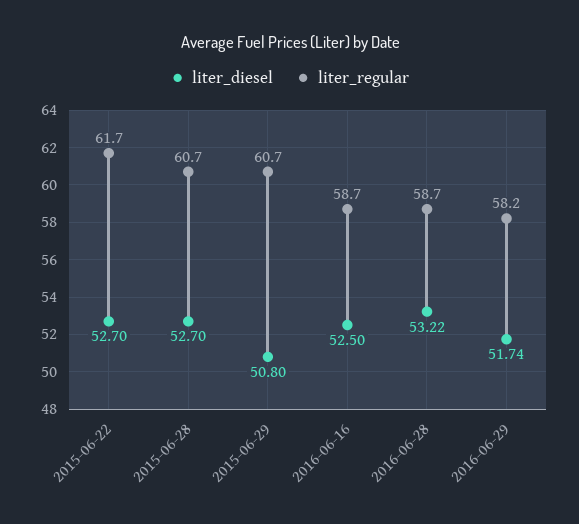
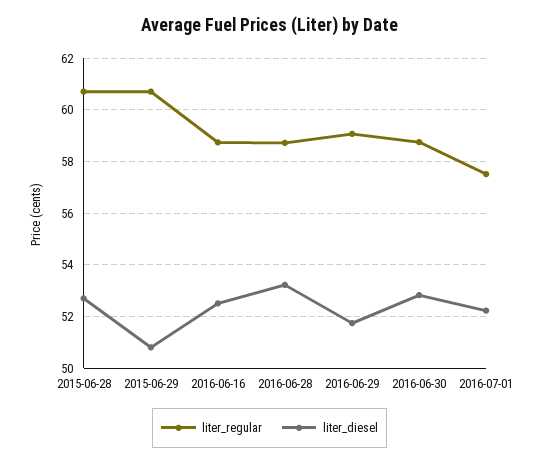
liter_diesel, 2015-06-22: 52.7 -> none
liter_regular, 2015-06-22: 61.7 -> none
liter_regular, 2016-06-29: 58.2 -> 59
liter_regular, 2016-06-30: none -> 58.75
liter_diesel, 2016-06-30: none -> 52.75
liter_regular, 2016-07-01: none -> 57.5
liter_diesel, 2016-07-01: none -> 52.25

